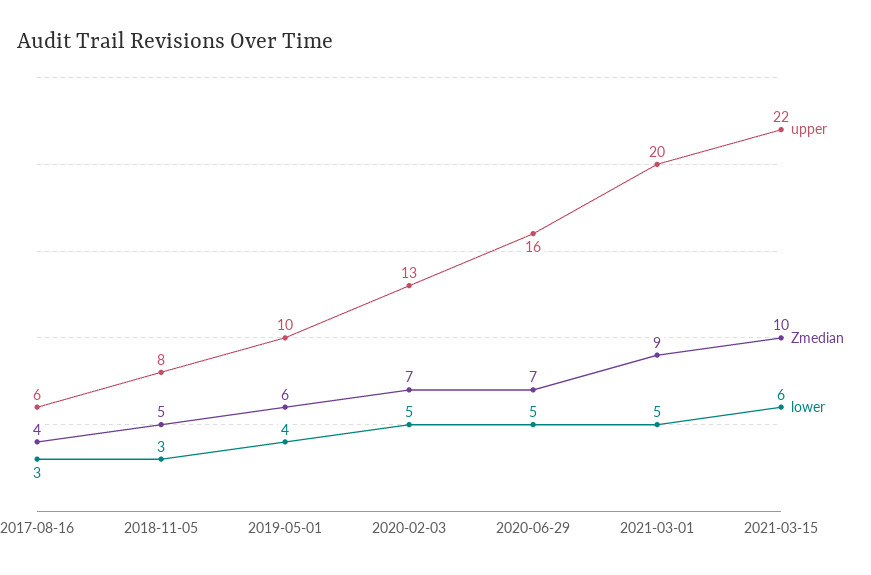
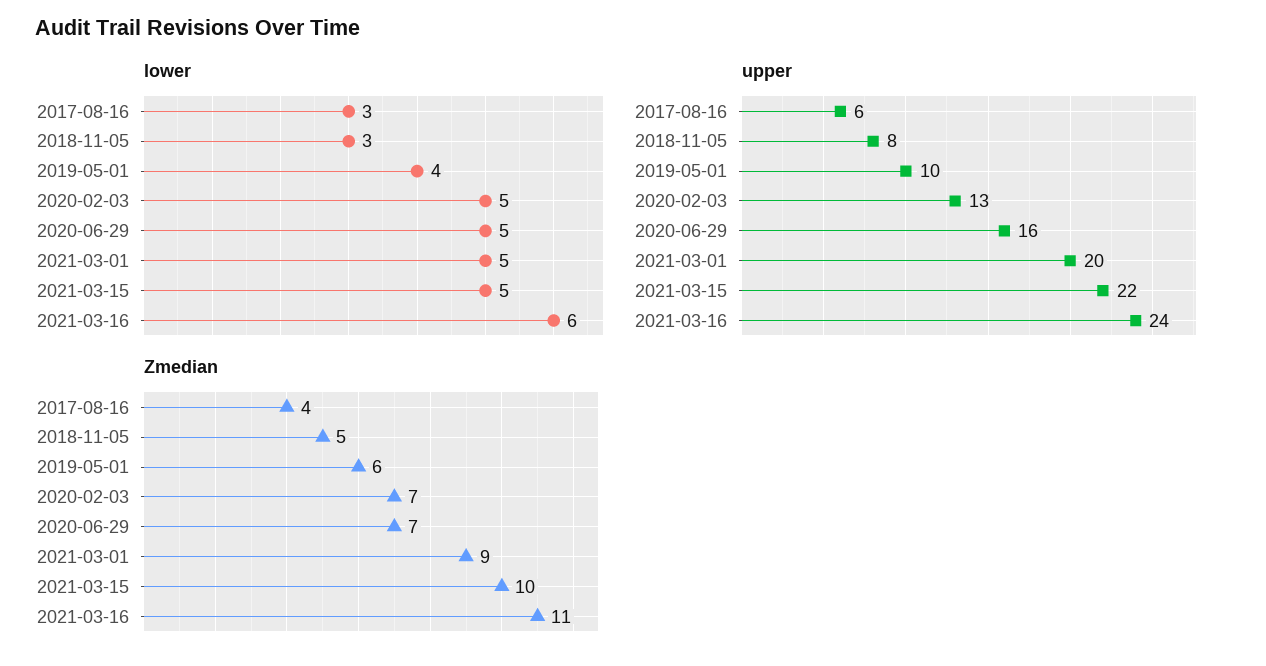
lower, 2021-03-15: 6 -> 5
lower, 2021-03-16: none -> 6
upper, 2021-03-16: none -> 24
Zmedian, 2021-03-16: none -> 11

